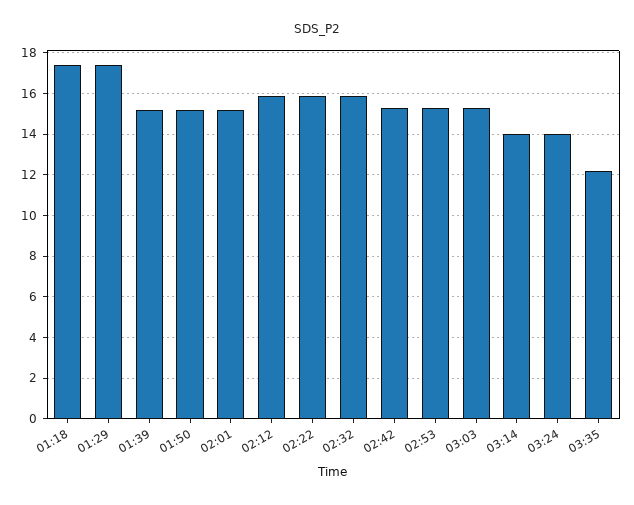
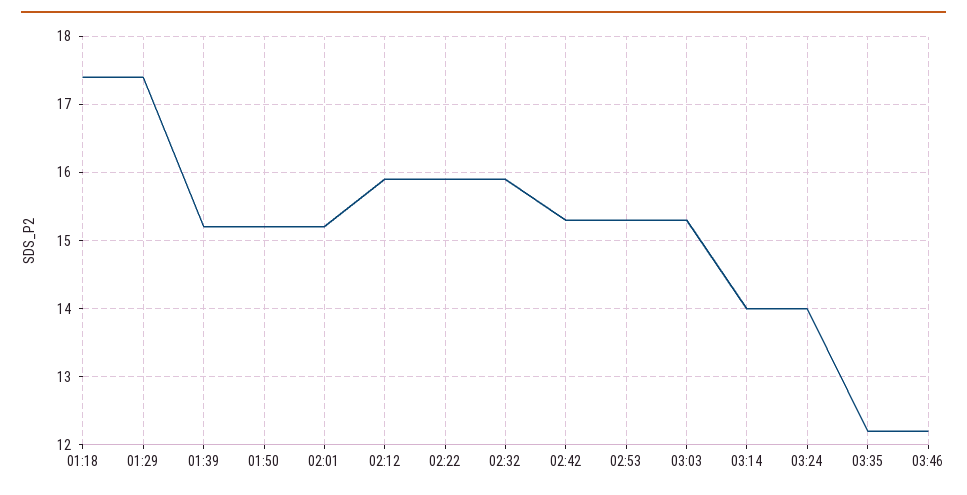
03:46: none -> 12.2

